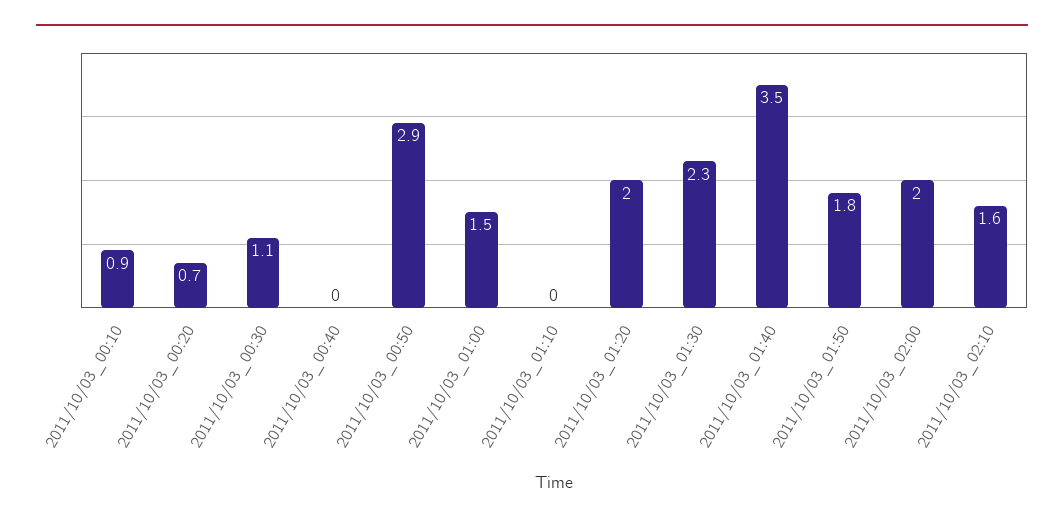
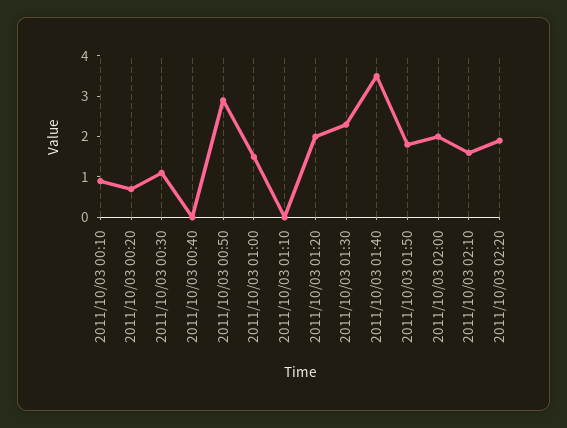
2011/10/03 02:20: none -> 2

